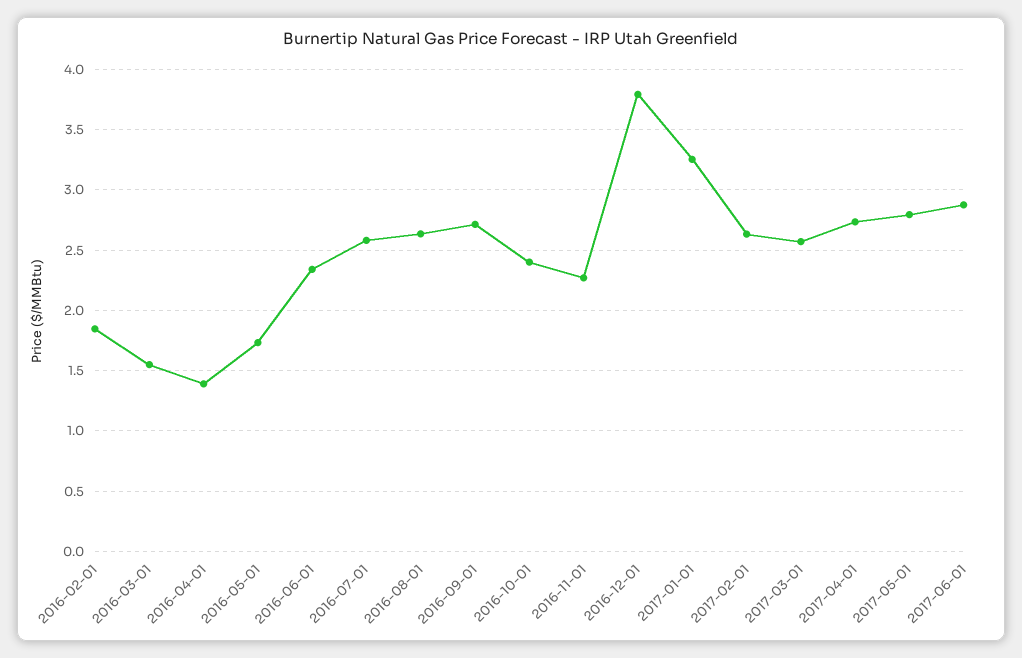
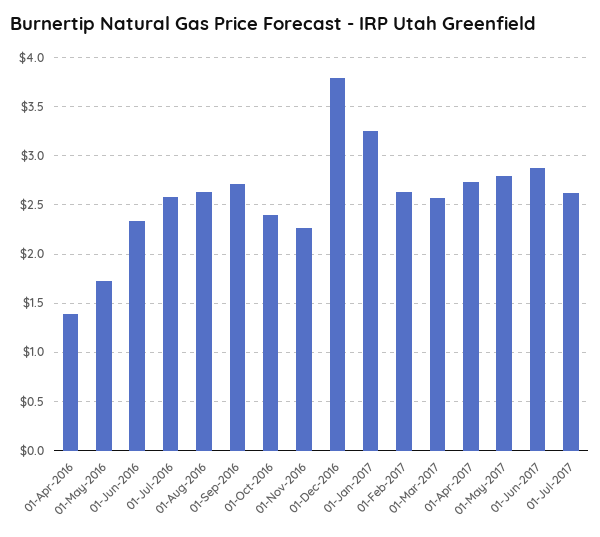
2016-02-01: 1.85 -> none
2016-03-01: 1.55 -> none
01-Jul-2017: none -> 2.6

